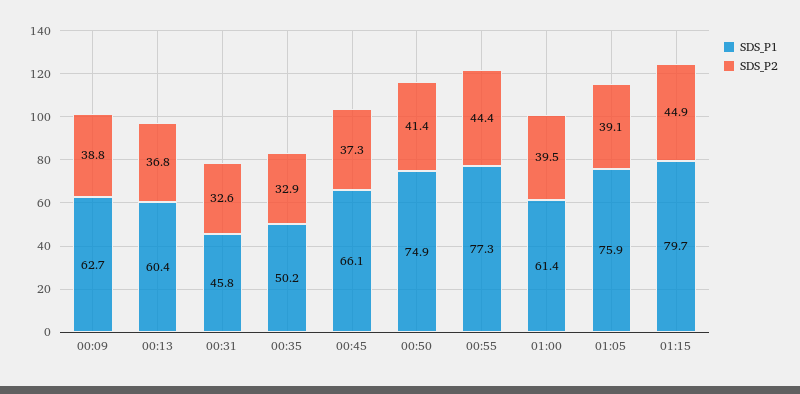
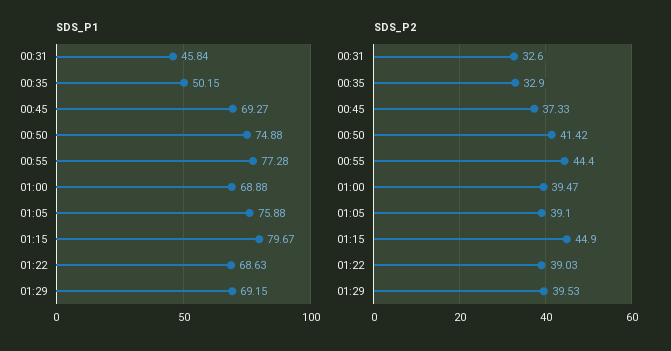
SDS_P1, 00:09: 62.7 -> none
SDS_P2, 00:09: 38.8 -> none
SDS_P1, 00:13: 60.4 -> none
SDS_P2, 00:13: 36.8 -> none
SDS_P1, 00:45: 66.1 -> 69.27
SDS_P1, 01:00: 61.4 -> 68.88
SDS_P1, 01:22: none -> 68.63
SDS_P1, 01:29: none -> 69.15
SDS_P2, 01:22: none -> 39.03
SDS_P2, 01:29: none -> 39.53

